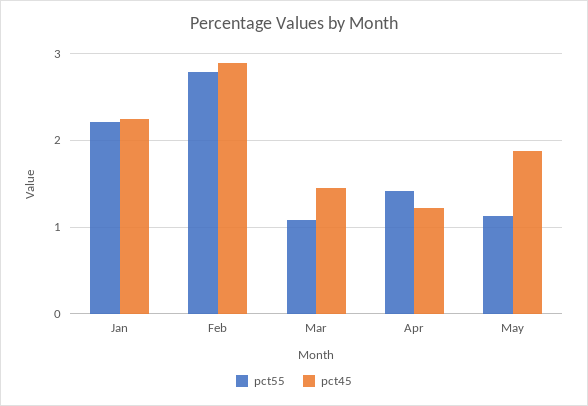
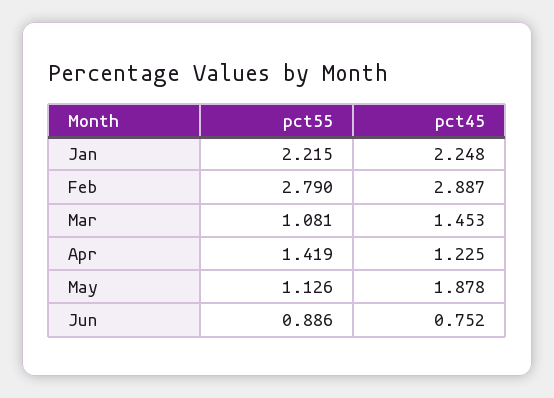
pct55, Jun: none -> 0.886
pct45, Jun: none -> 0.752

